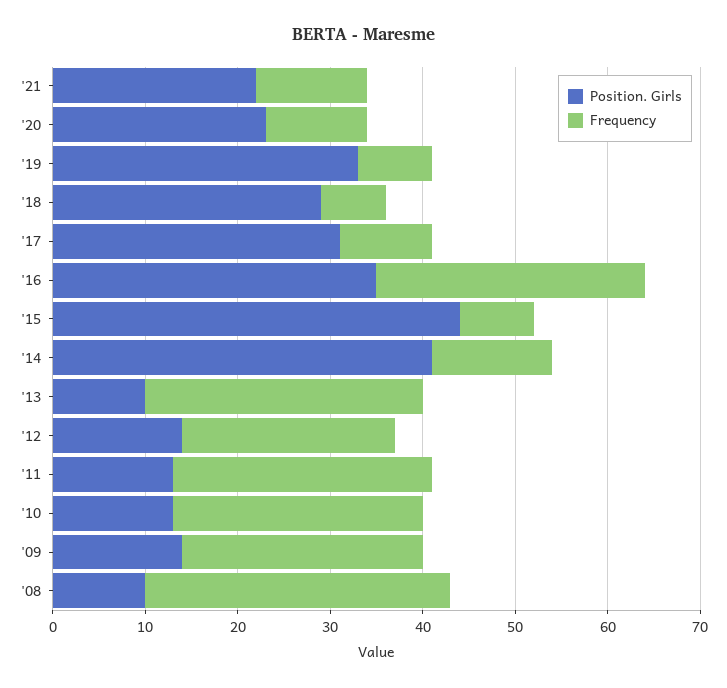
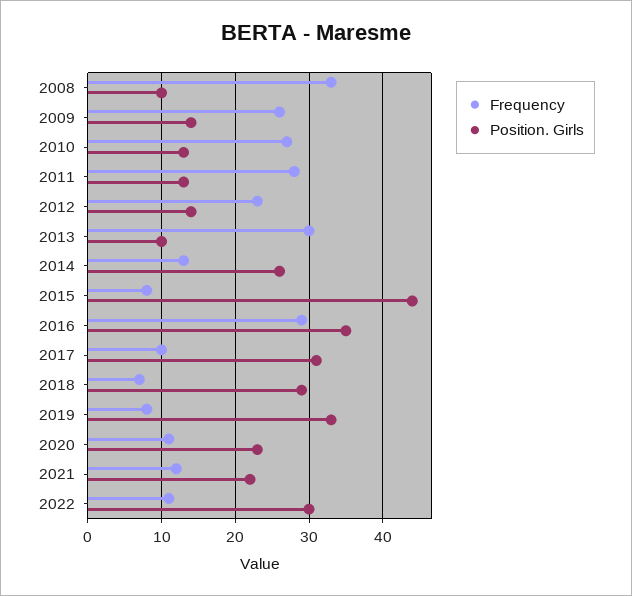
Position. Girls, '14: 41 -> 26
Frequency, 2022: none -> 11
Position. Girls, 2022: none -> 30

